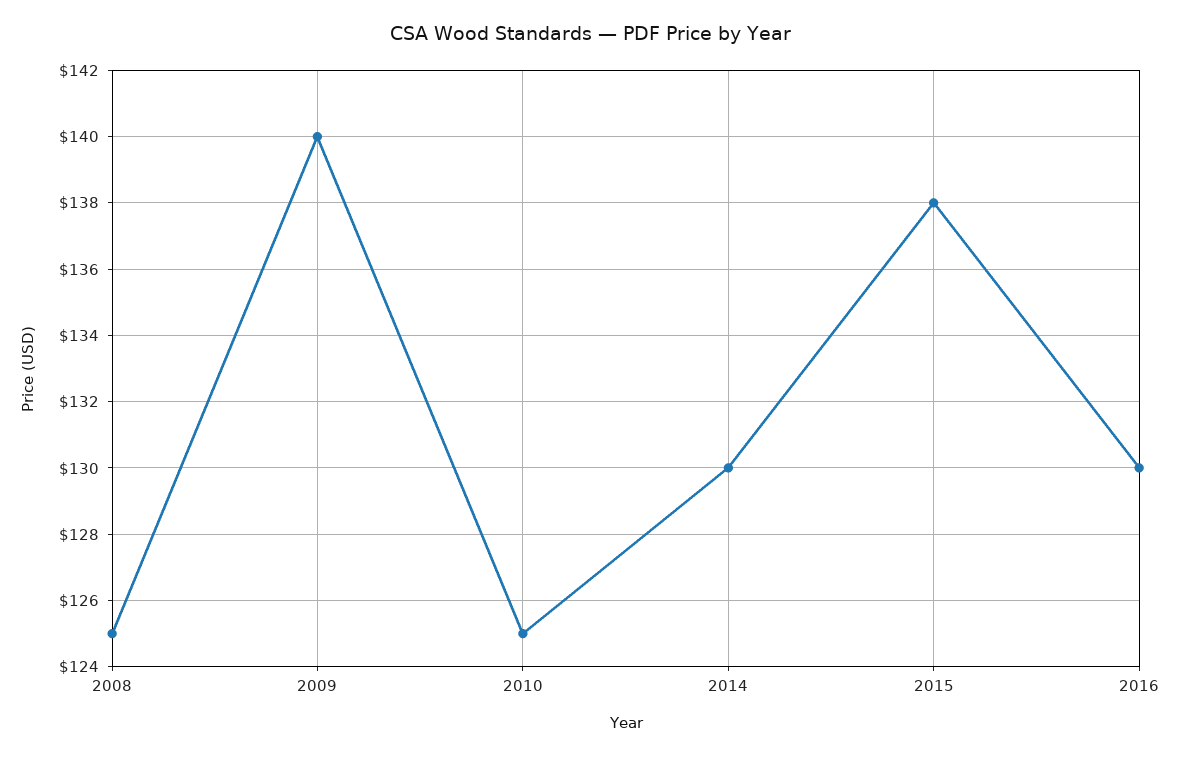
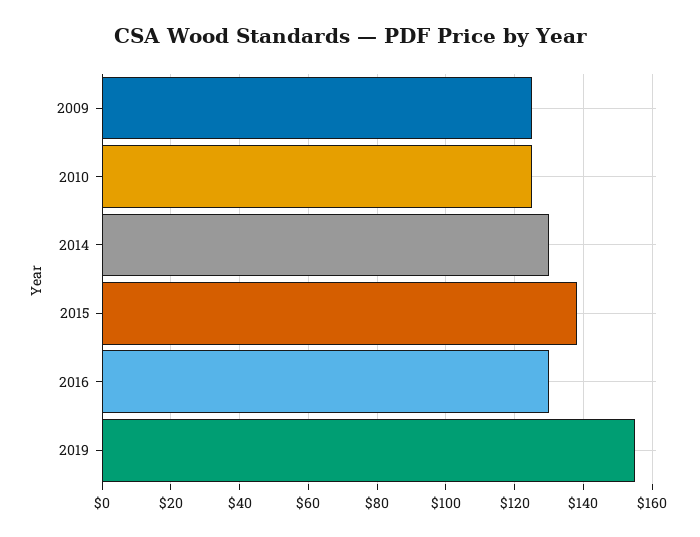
2008: 125 -> none
2009: 140 -> 125
2019: none -> 155

